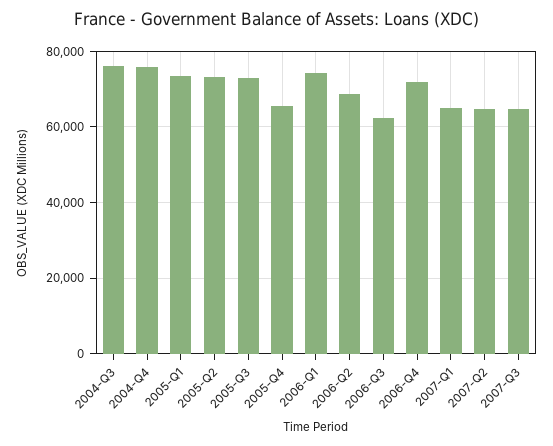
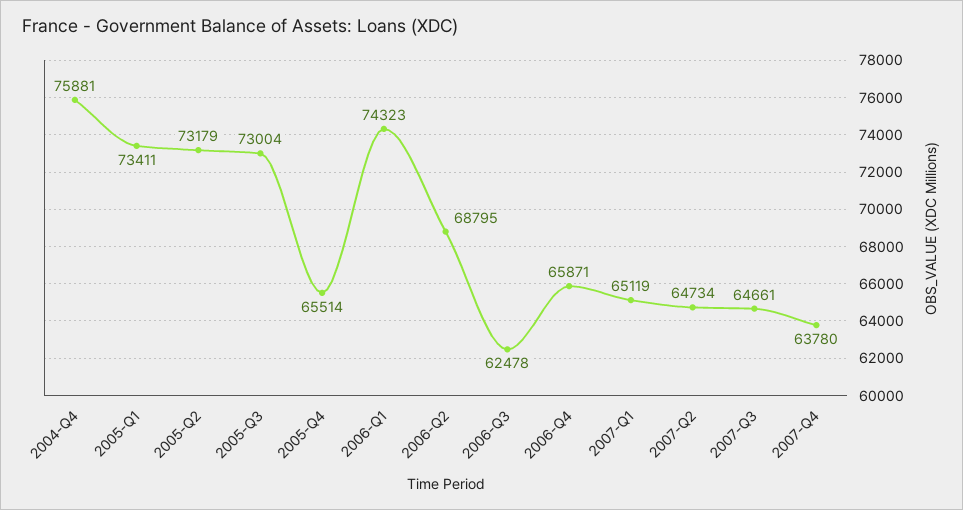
2004-Q3: 76000 -> none
2006-Q4: 72000 -> 65871
2007-Q4: none -> 63780

